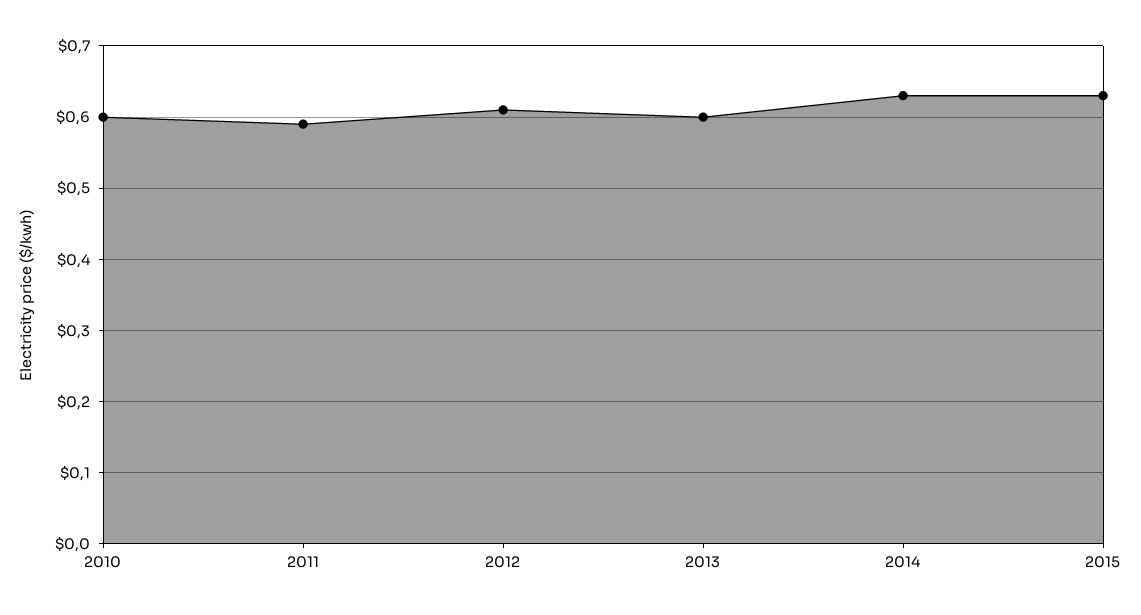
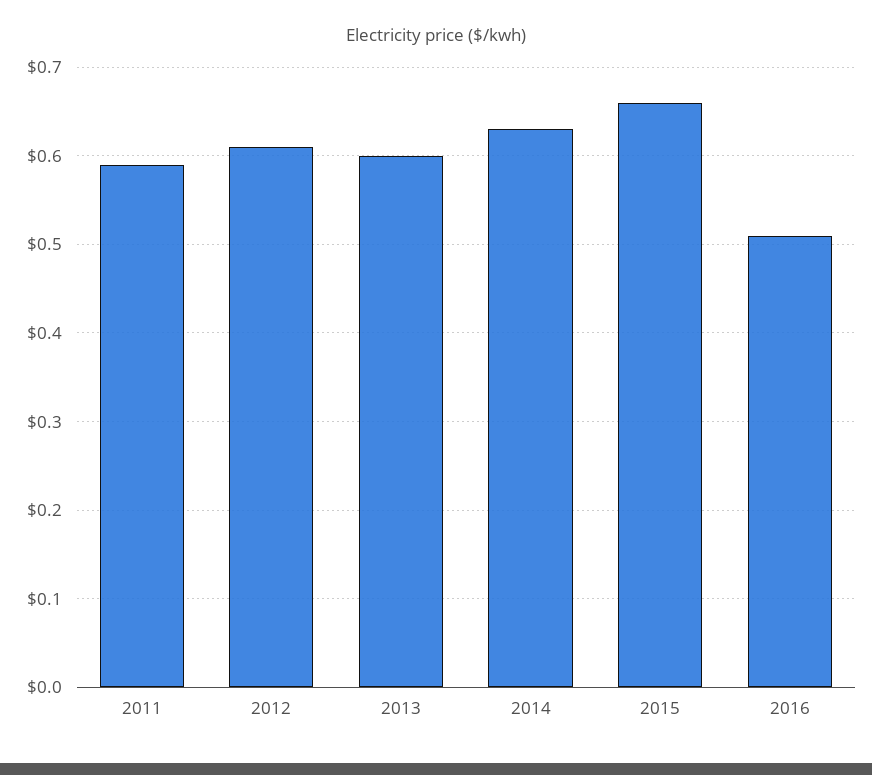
2010: 0.6 -> none
2015: 0.63 -> 0.66
2016: none -> 0.51

